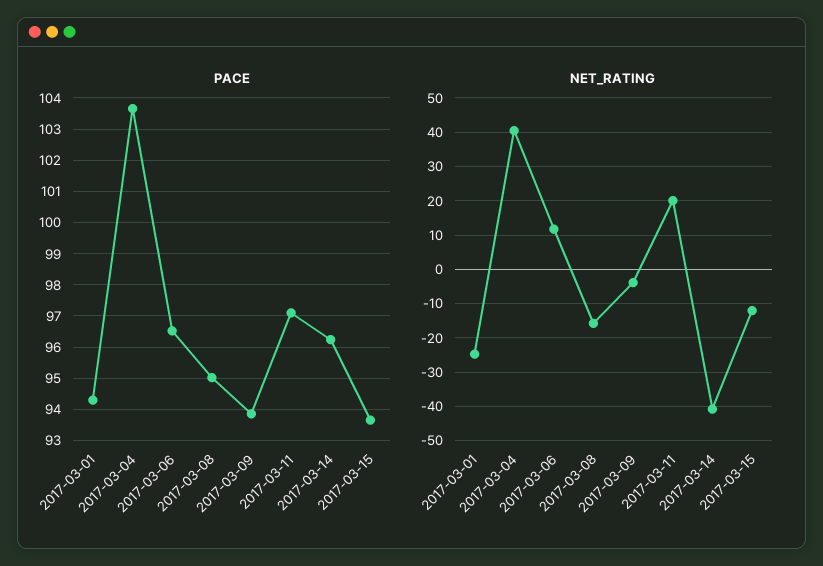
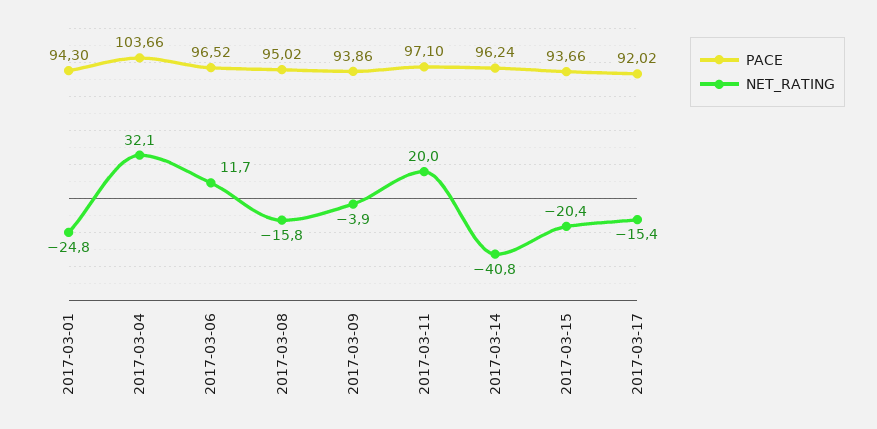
NET_RATING, 2017-03-04: 40 -> 32.1
NET_RATING, 2017-03-15: -12 -> -20.4
PACE, 2017-03-17: none -> 92.02
NET_RATING, 2017-03-17: none -> -15.4

